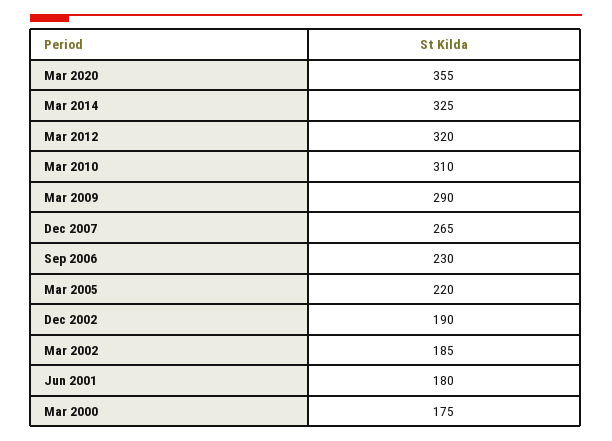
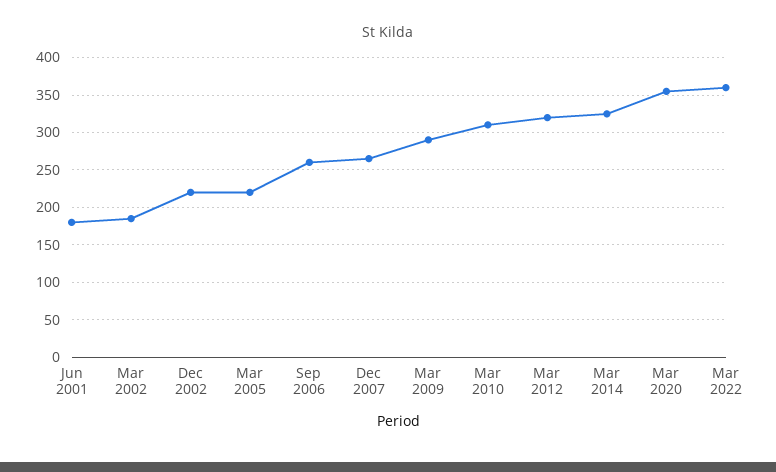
Sep 2006: 230 -> 260
Dec 2002: 190 -> 220
Mar 2000: 175 -> none
Mar 2022: none -> 360

